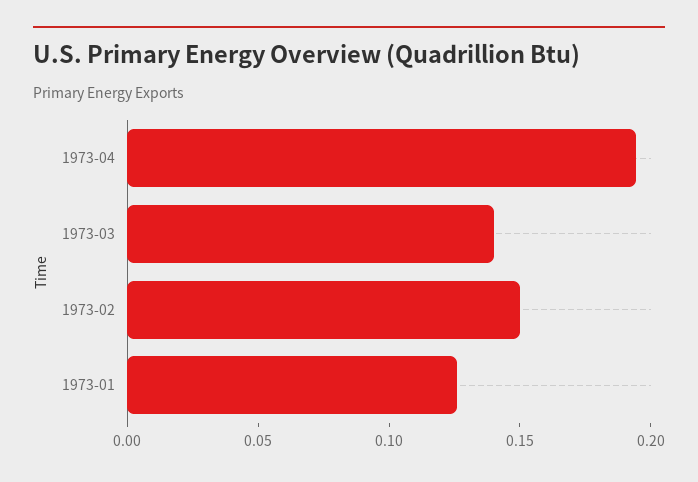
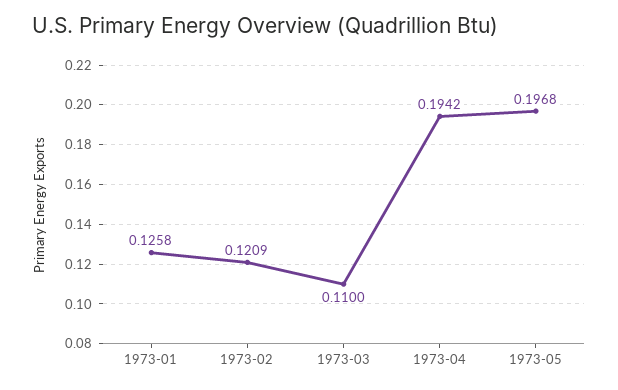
1973-03: 0.14 -> 0.11
1973-02: 0.15 -> 0.1209
1973-05: none -> 0.1968

